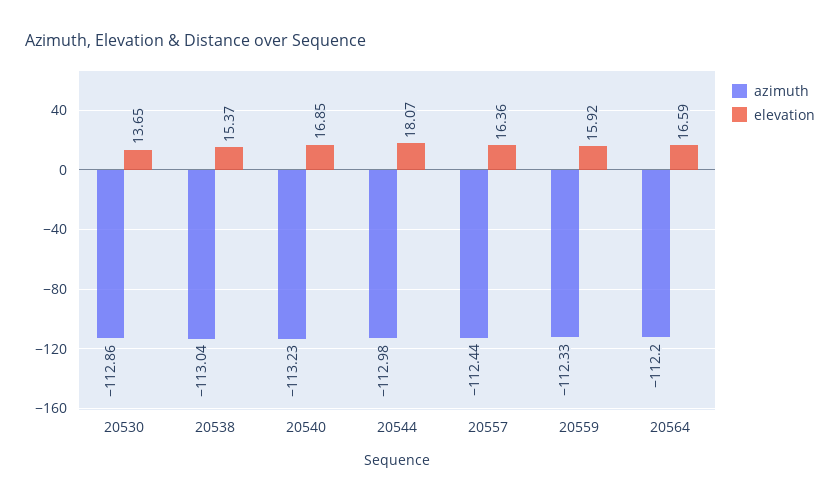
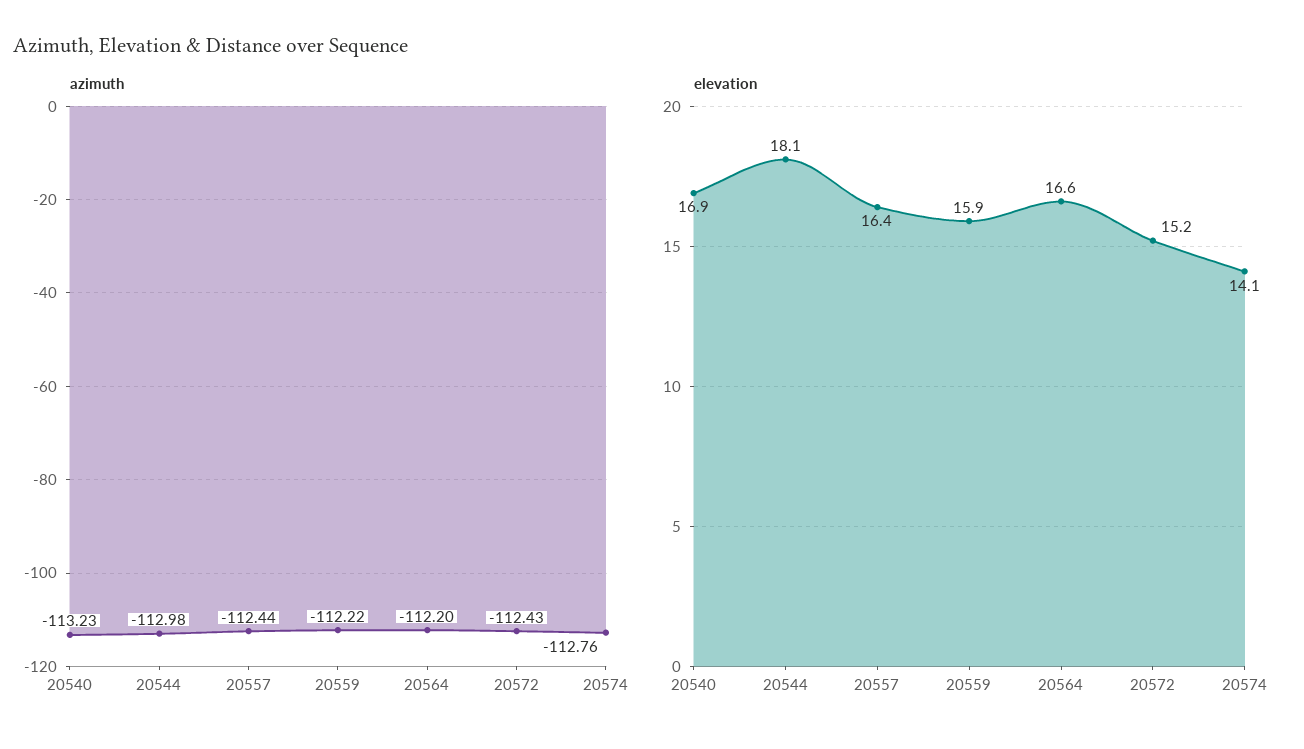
azimuth, 20530: -112.86 -> none
elevation, 20530: 13.65 -> none
azimuth, 20538: -113.04 -> none
elevation, 20538: 15.37 -> none
azimuth, 20559: -112.33 -> -112.22
azimuth, 20572: none -> -112.43
azimuth, 20574: none -> -112.76
elevation, 20572: none -> 15.2
elevation, 20574: none -> 14.1

